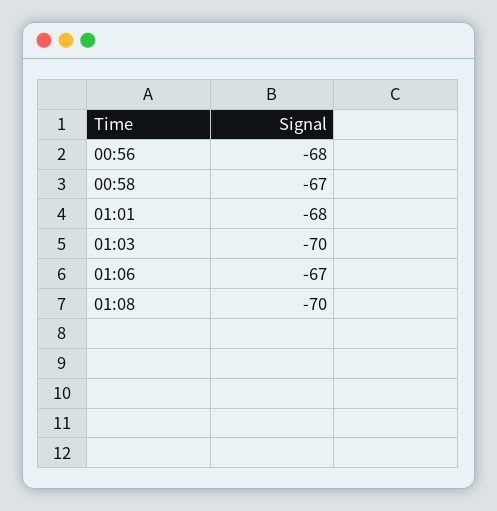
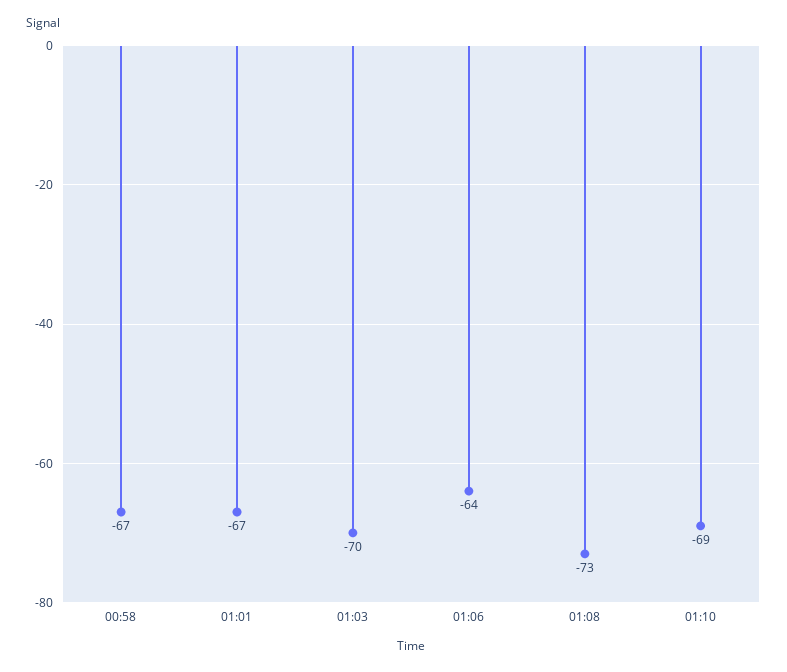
00:56: -68 -> none
01:01: -68 -> -67
01:06: -67 -> -64
01:08: -70 -> -73
01:10: none -> -69

